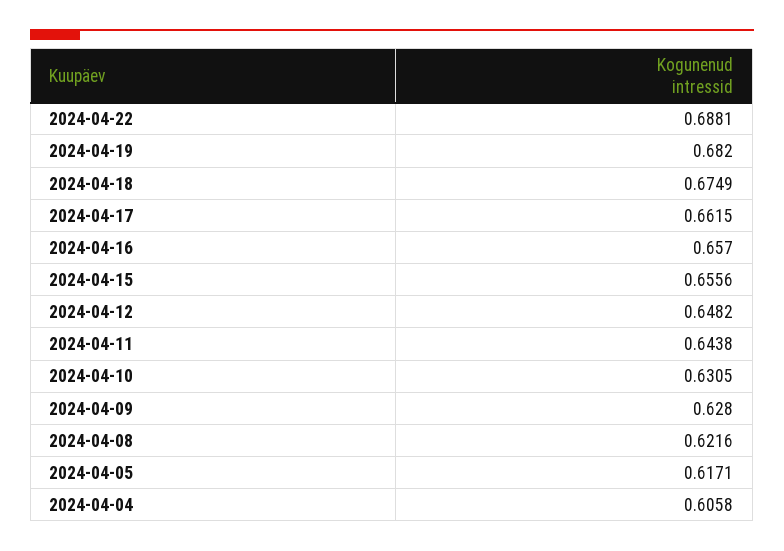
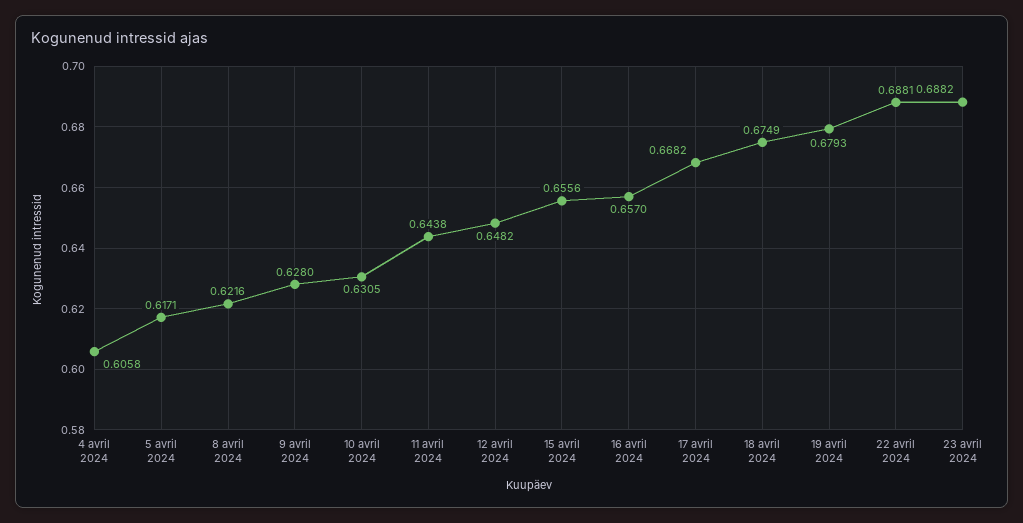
2024-04-19: 0.682 -> 0.6793
2024-04-17: 0.6615 -> 0.6682
23 avril 2024: none -> 0.6882

